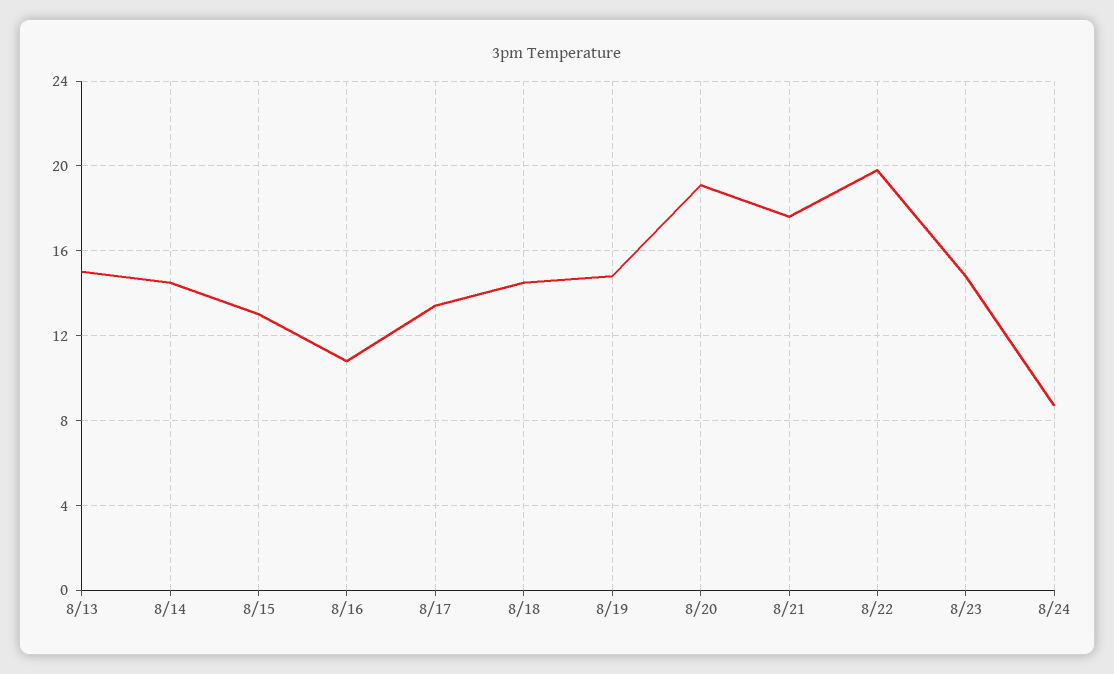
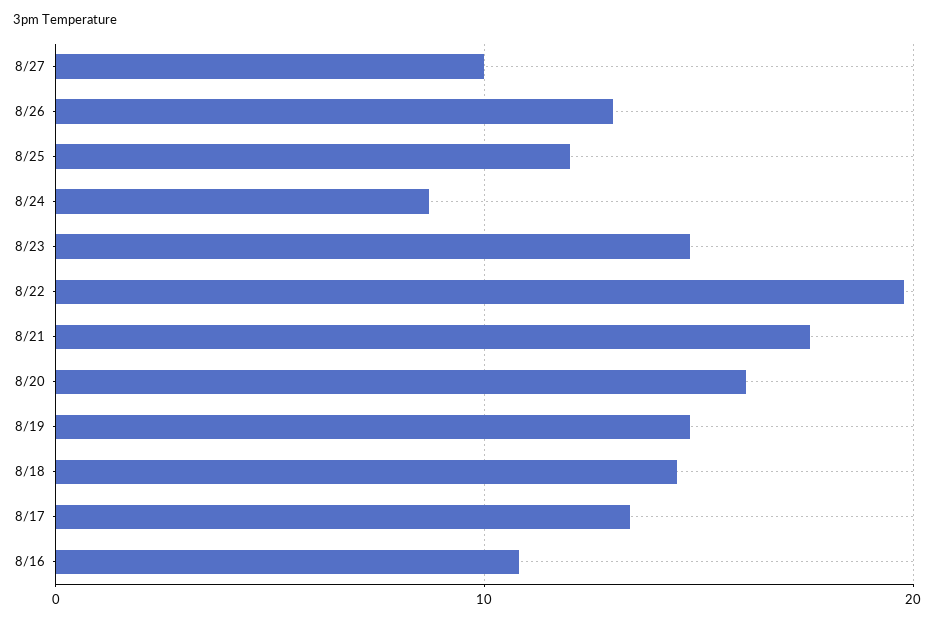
8/13: 15 -> none
8/14: 14.5 -> none
8/15: 13 -> none
8/20: 19 -> 16
8/27: none -> 10
8/26: none -> 13
8/25: none -> 12

